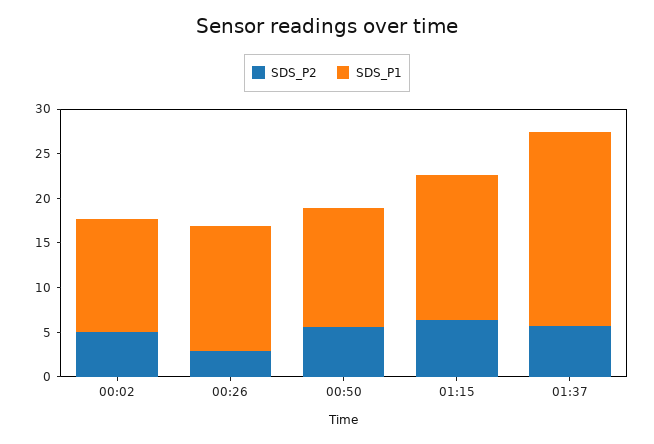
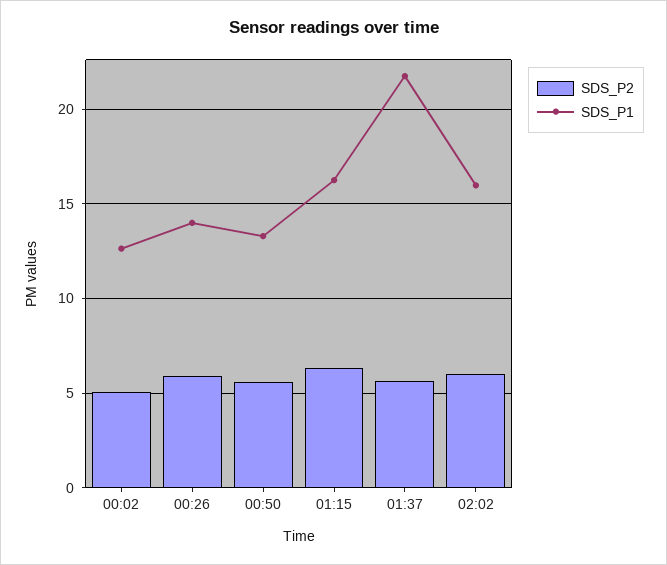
SDS_P2, 00:26: 3 -> 6
SDS_P2, 02:02: none -> 6
SDS_P1, 02:02: none -> 16

